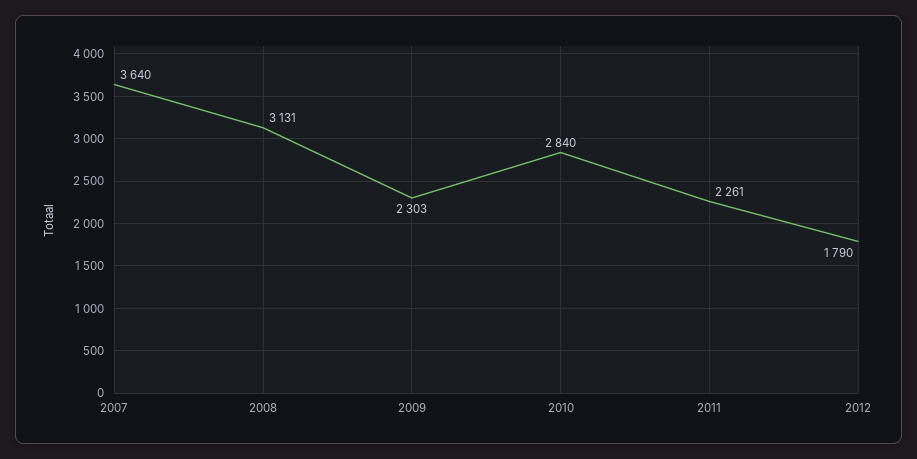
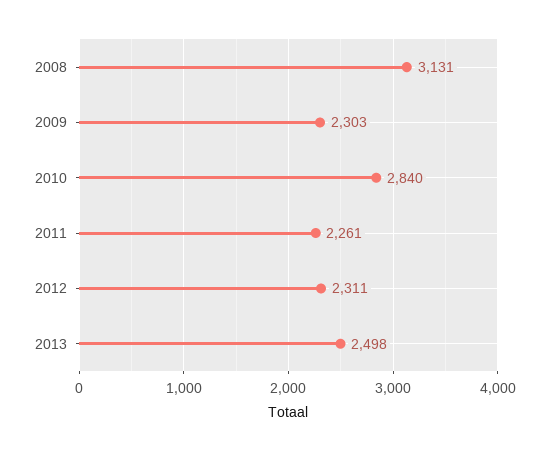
2007: 3640 -> none
2012: 1790 -> 2311
2013: none -> 2498

